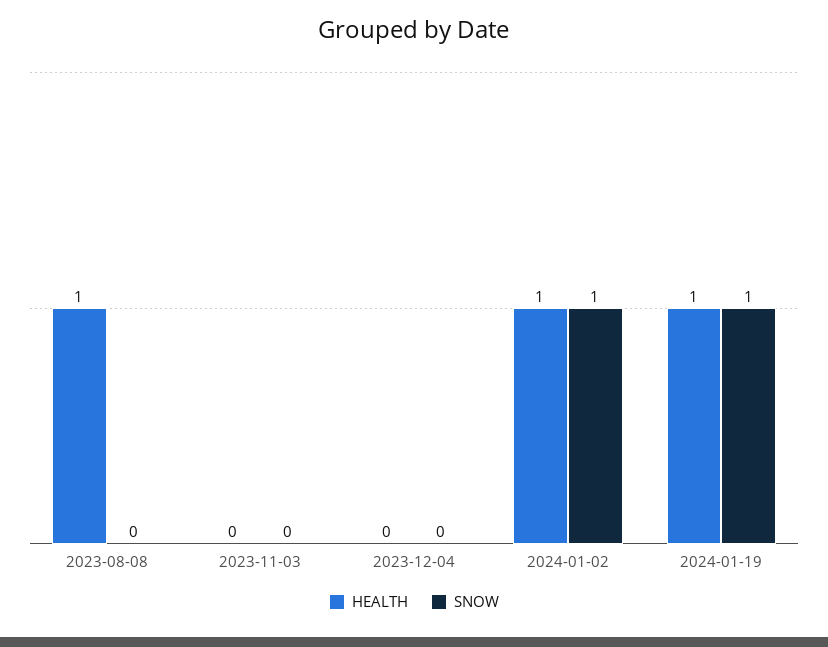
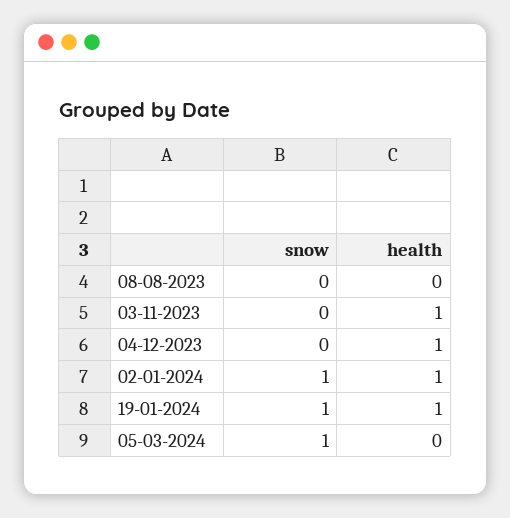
HEALTH, 2023-08-08: 1 -> 0
HEALTH, 2023-11-03: 0 -> 1
HEALTH, 2023-12-04: 0 -> 1
SNOW, 05-03-2024: none -> 1
HEALTH, 05-03-2024: none -> 0

